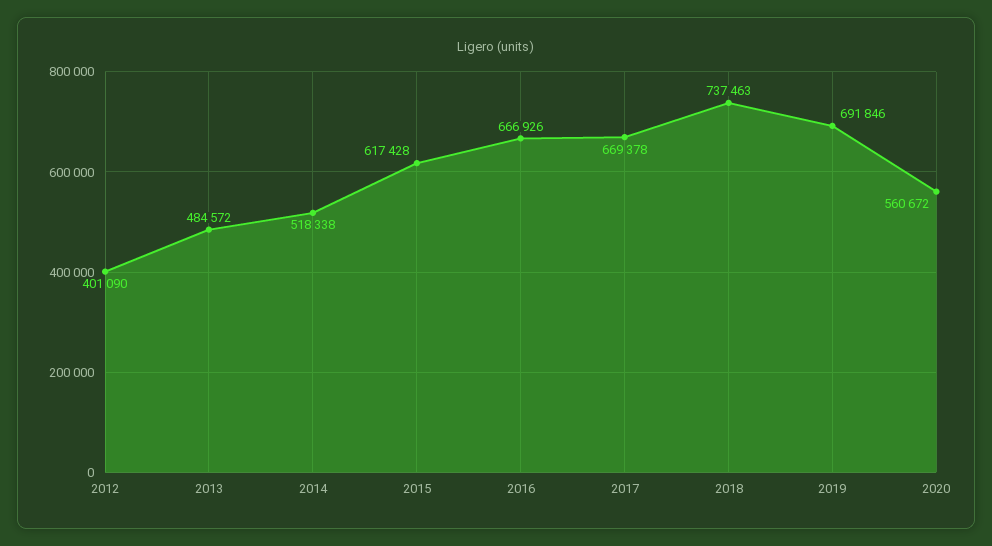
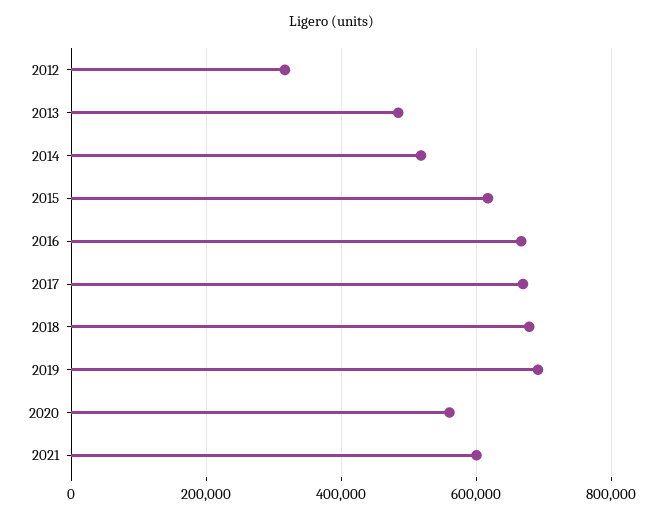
2012: 401090 -> 320000
2018: 737463 -> 680000
2021: none -> 600000

